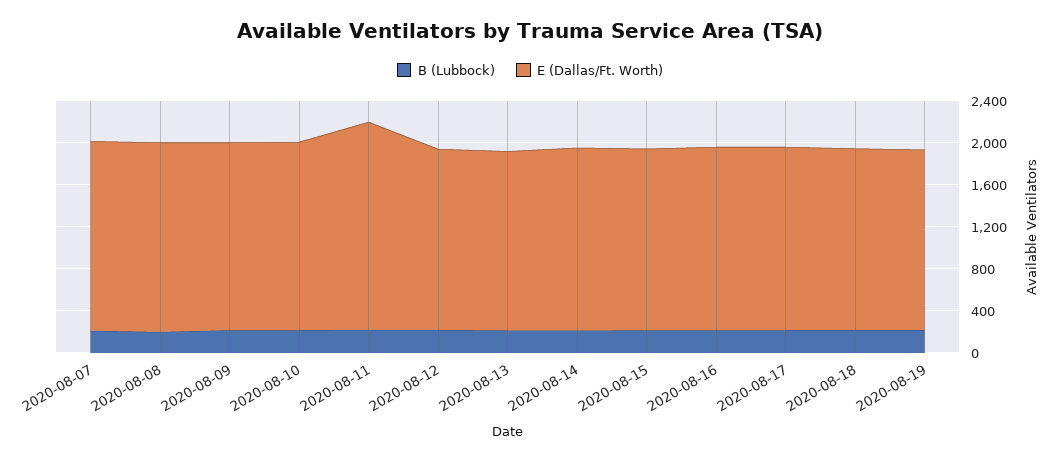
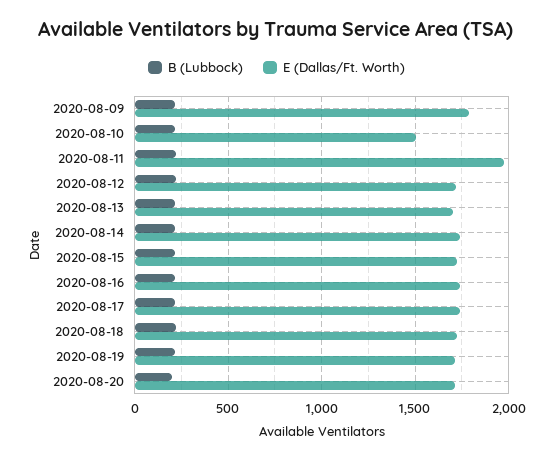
B (Lubbock), 2020-08-07: 200 -> none
E (Dallas/Ft. Worth), 2020-08-07: 1800 -> none
B (Lubbock), 2020-08-08: 200 -> none
E (Dallas/Ft. Worth), 2020-08-08: 1800 -> none
E (Dallas/Ft. Worth), 2020-08-10: 1800 -> 1500
B (Lubbock), 2020-08-20: none -> 200
E (Dallas/Ft. Worth), 2020-08-20: none -> 1700

